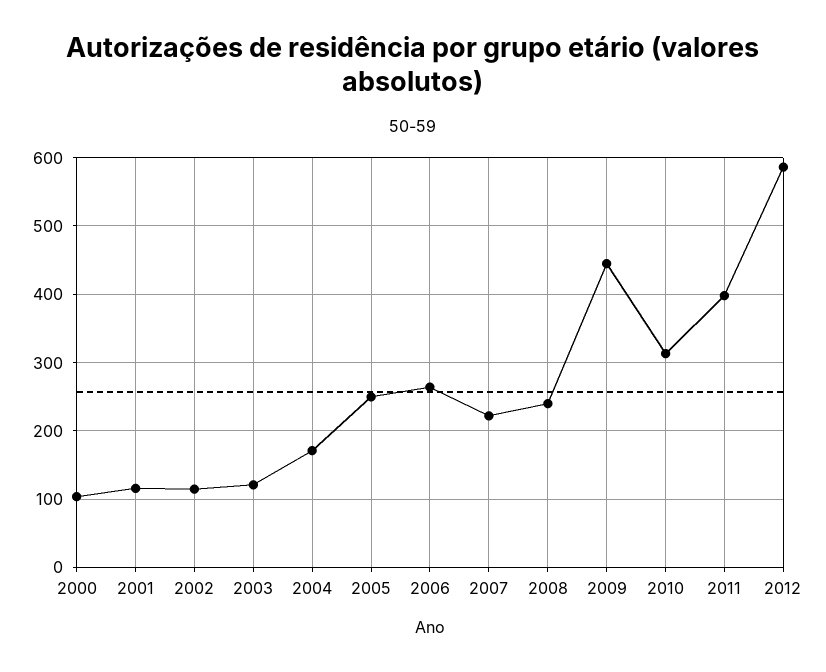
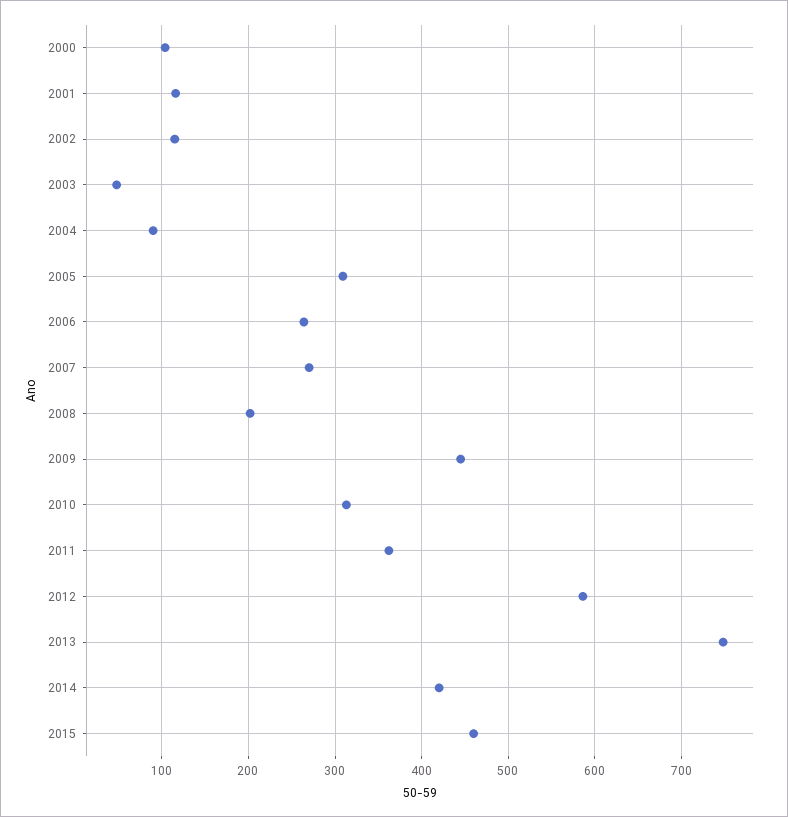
2003: 120 -> 50
2004: 170 -> 90
2005: 250 -> 310
2007: 220 -> 270
2008: 240 -> 200
2011: 400 -> 360
2013: none -> 750
2014: none -> 420
2015: none -> 460

